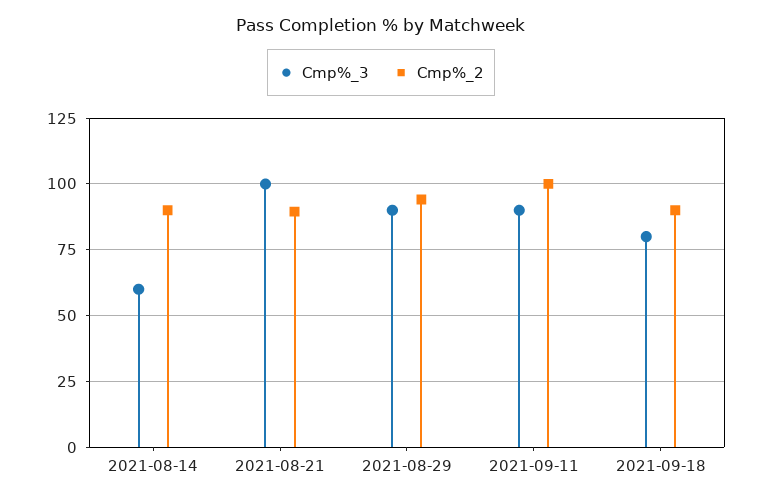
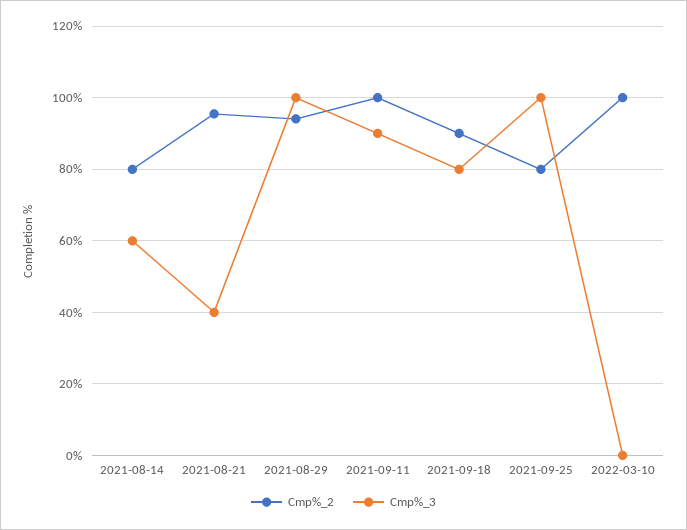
Cmp%_2, 2021-08-14: 90 -> 80
Cmp%_3, 2021-08-21: 100 -> 40
Cmp%_2, 2021-08-21: 90 -> 96
Cmp%_3, 2021-08-29: 90 -> 100
Cmp%_2, 2021-09-25: none -> 80
Cmp%_3, 2021-09-25: none -> 100
Cmp%_2, 2022-03-10: none -> 100
Cmp%_3, 2022-03-10: none -> 0

